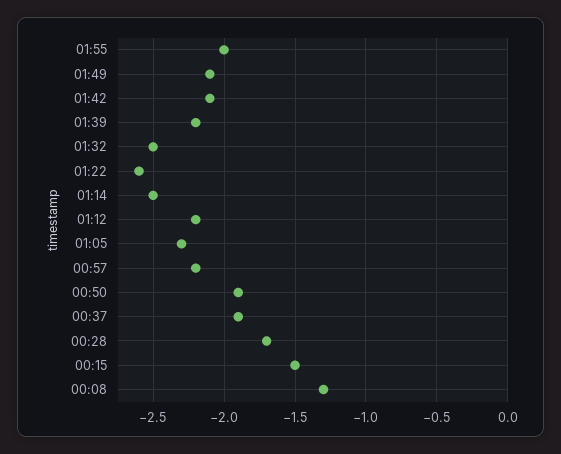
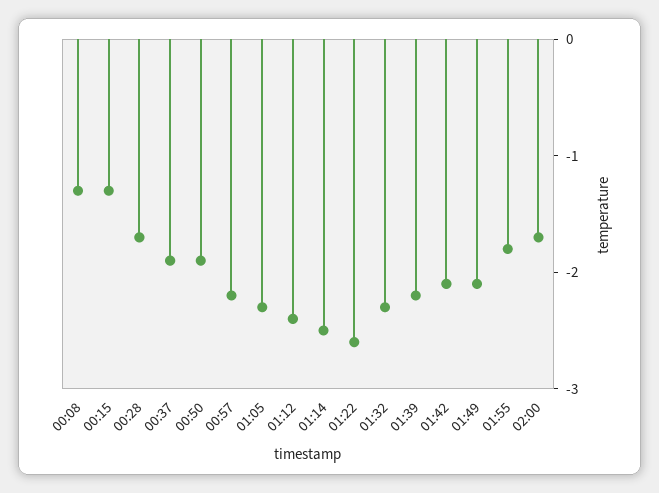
01:55: -2 -> -1.8
01:32: -2.5 -> -2.3
01:12: -2.2 -> -2.4
00:15: -1.5 -> -1.3
02:00: none -> -1.7

